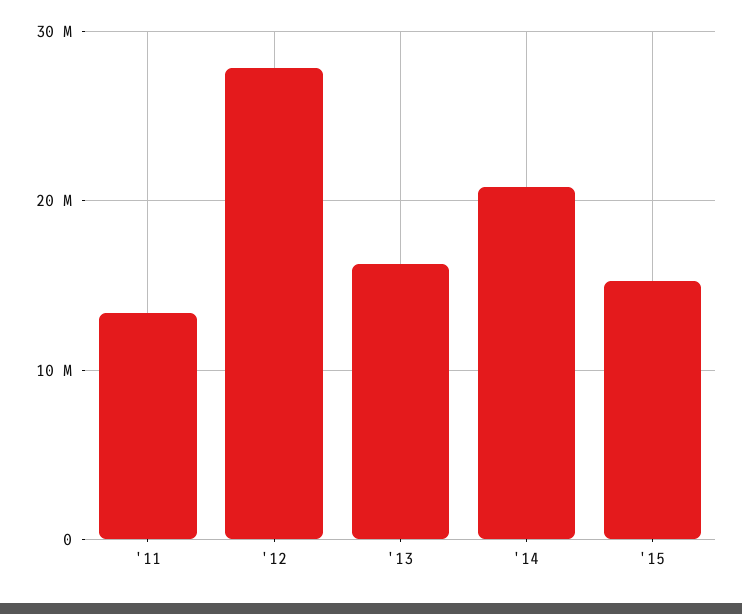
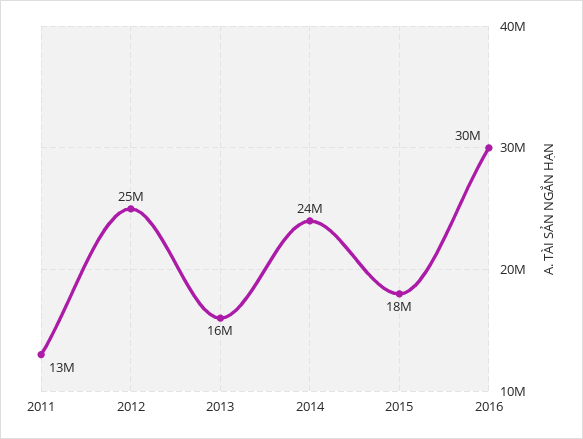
'12: 28000000 -> 25000000
'14: 21000000 -> 24000000
'15: 15000000 -> 18000000
2016: none -> 30000000

